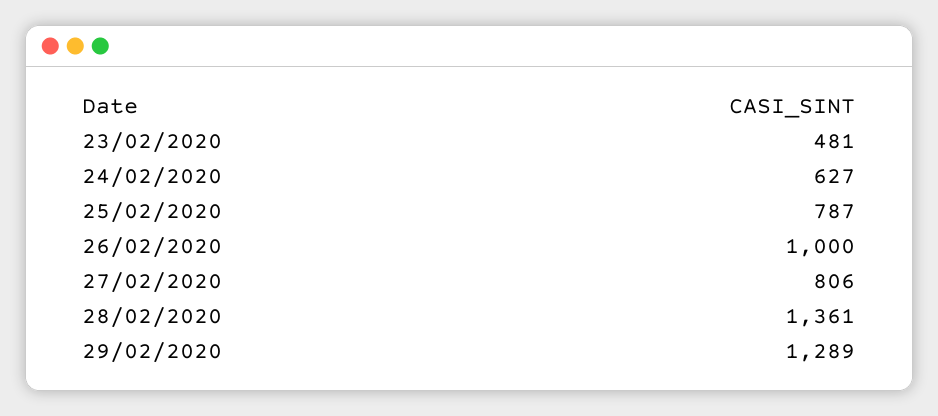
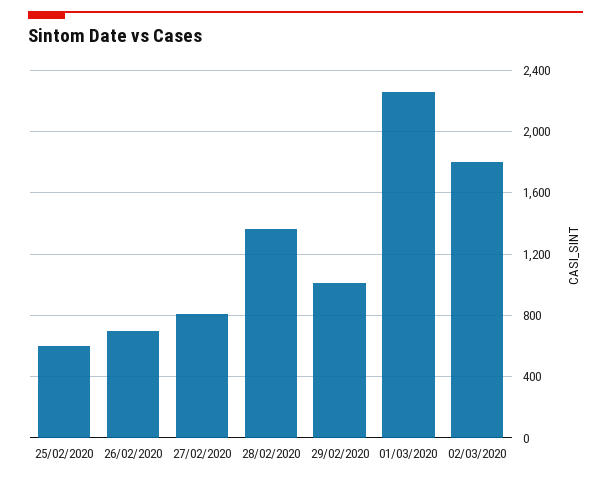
23/02/2020: 481 -> none
24/02/2020: 627 -> none
25/02/2020: 787 -> 600
26/02/2020: 1000 -> 700
29/02/2020: 1289 -> 1000
01/03/2020: none -> 2250
02/03/2020: none -> 1800

